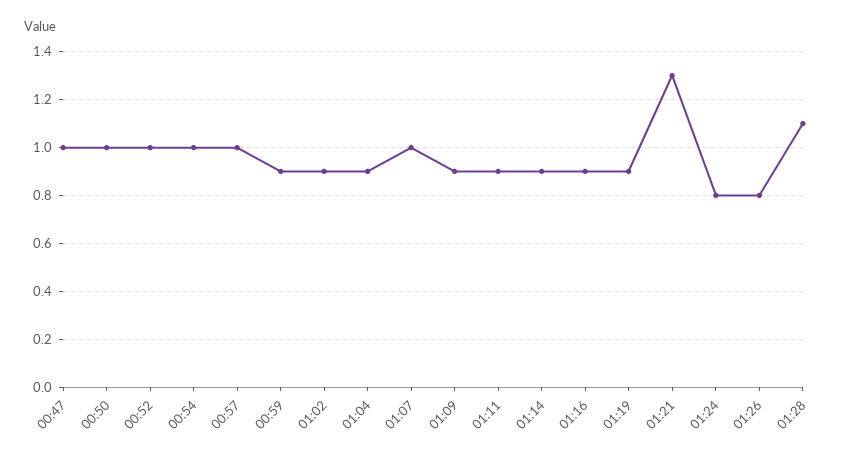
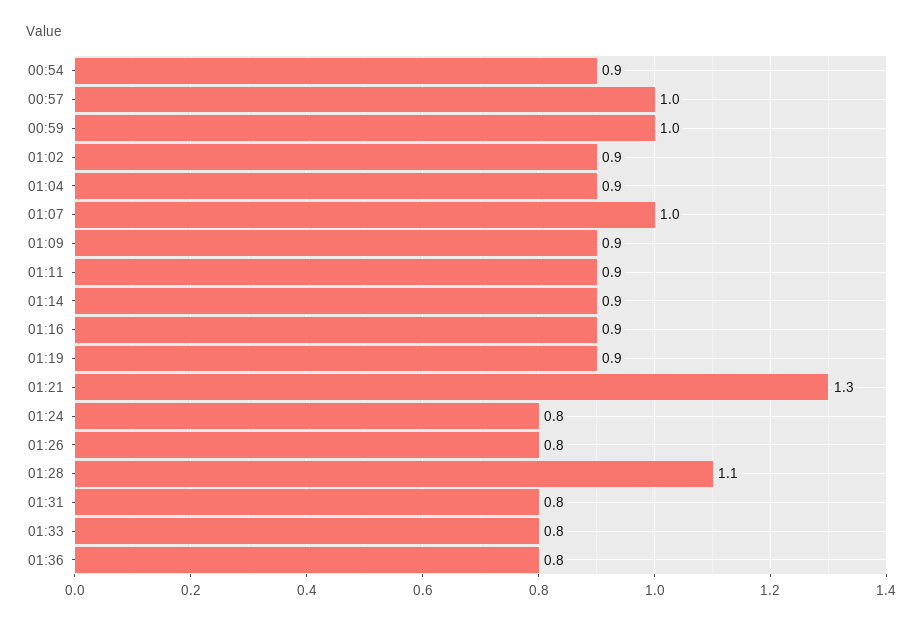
00:47: 1 -> none
00:50: 1 -> none
00:52: 1 -> none
00:54: 1 -> 0.9
00:59: 0.9 -> 1
01:31: none -> 0.8
01:33: none -> 0.8
01:36: none -> 0.8

